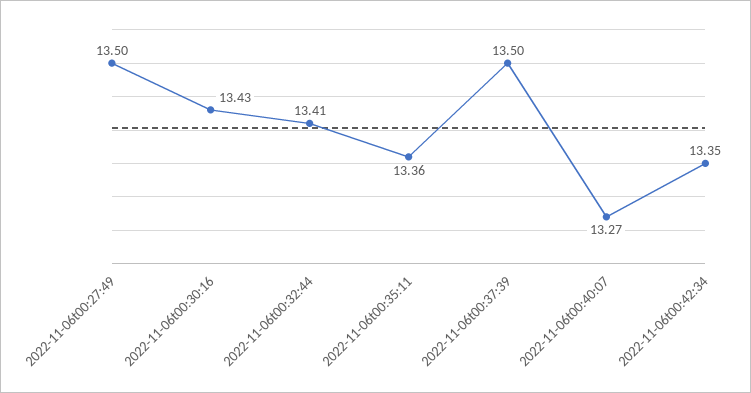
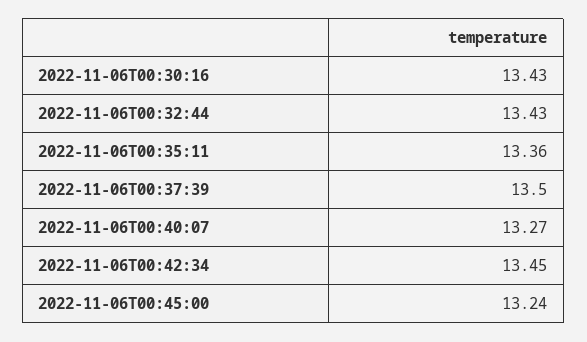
2022-11-06t00:27:49: 13.5 -> none
2022-11-06t00:32:44: 13.41 -> 13.43
2022-11-06t00:42:34: 13.35 -> 13.45
2022-11-06T00:45:00: none -> 13.24

